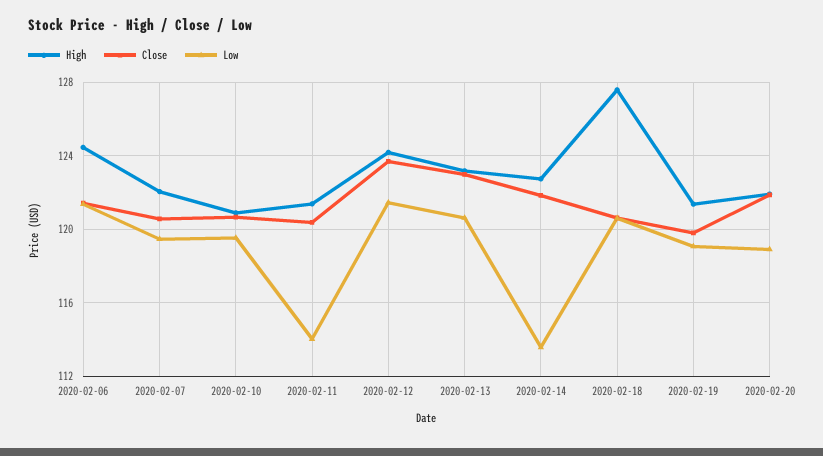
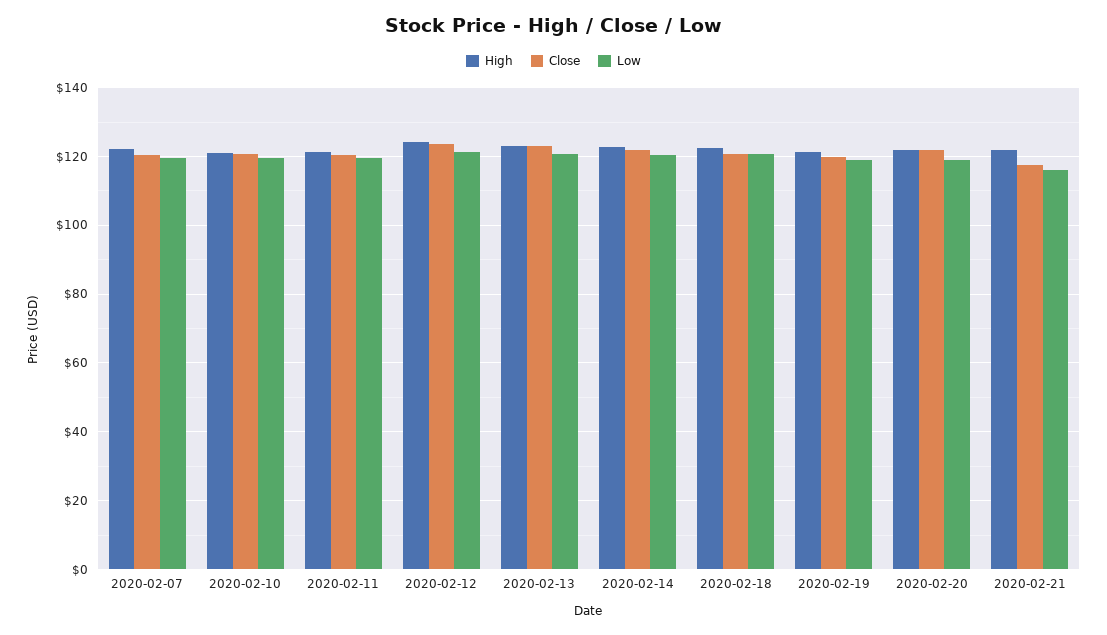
High, 2020-02-06: 124.5 -> none
Close, 2020-02-06: 121.5 -> none
Low, 2020-02-06: 121.5 -> none
Low, 2020-02-11: 114 -> 120
Low, 2020-02-14: 113.5 -> 120
High, 2020-02-18: 127.5 -> 122
High, 2020-02-21: none -> 122
Close, 2020-02-21: none -> 118
Low, 2020-02-21: none -> 116

